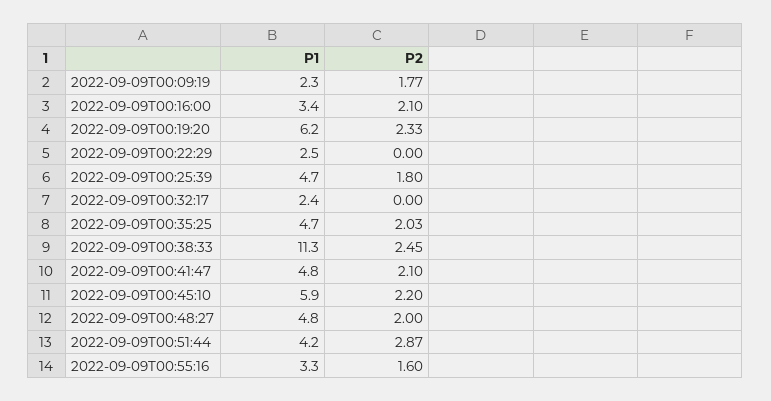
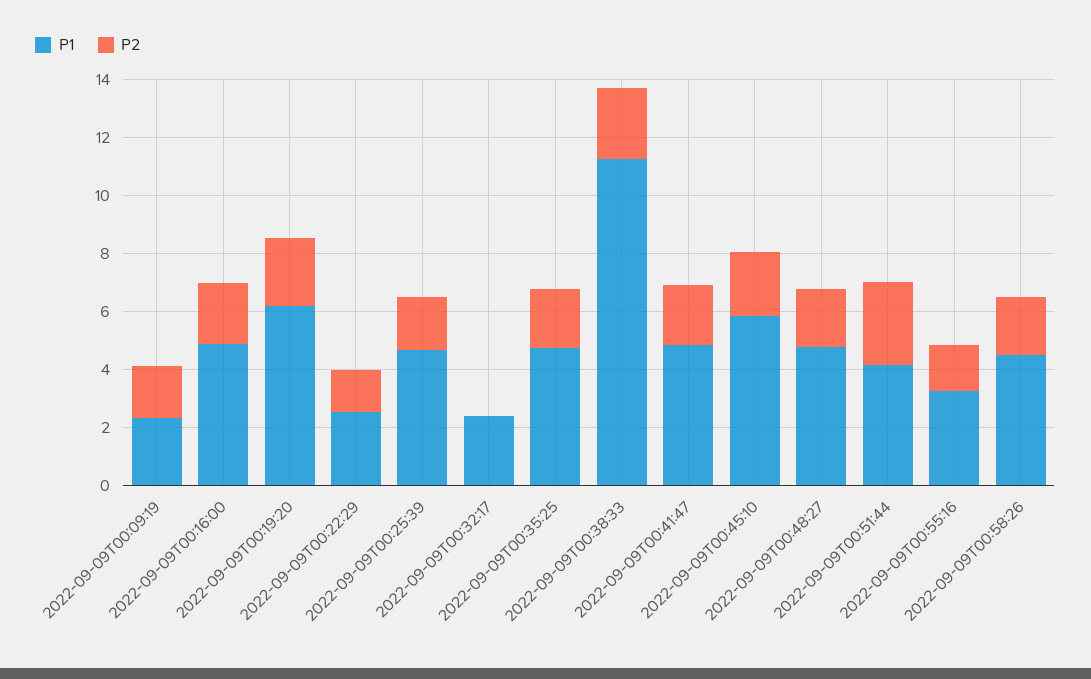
P1, 2022-09-09T00:16:00: 3.4 -> 5
P2, 2022-09-09T00:22:29: 0 -> 1.5
P1, 2022-09-09T00:58:26: none -> 4.5
P2, 2022-09-09T00:58:26: none -> 2

